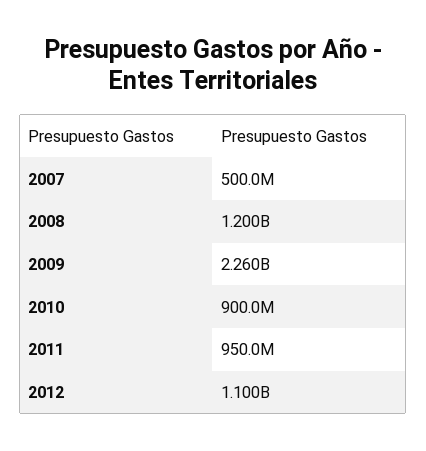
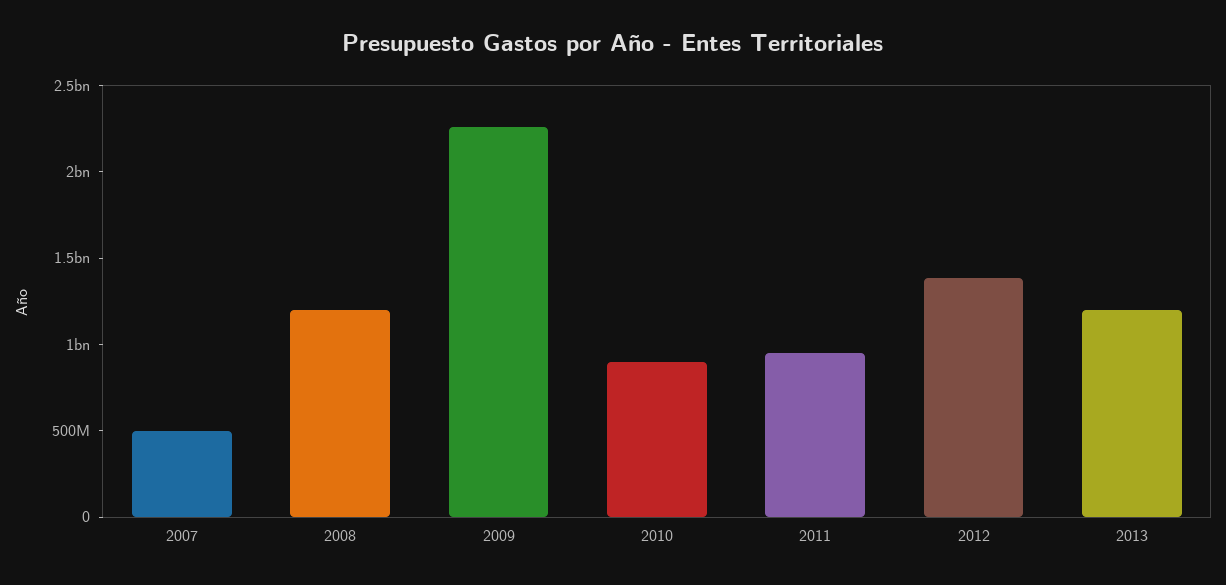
2012: 1100000000 -> 1400000000
2013: none -> 1200000000

